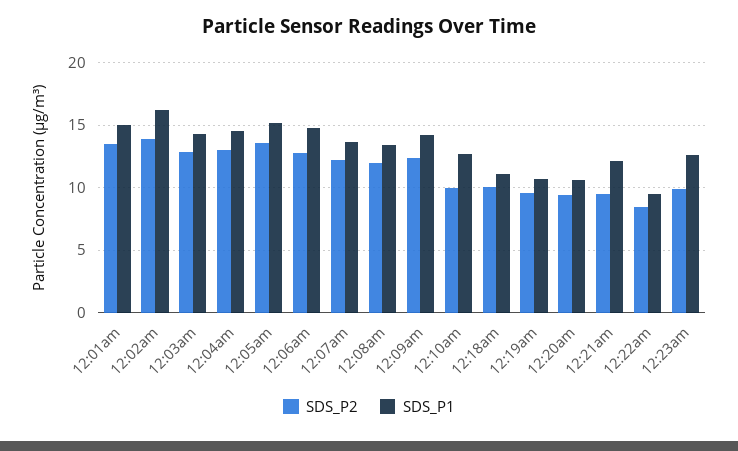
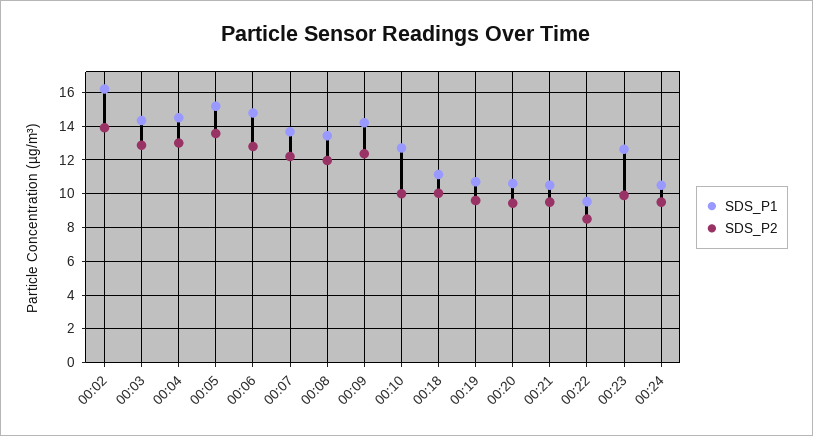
SDS_P2, 12:01am: 13.5 -> none
SDS_P1, 12:01am: 15 -> none
SDS_P1, 12:21am: 12 -> 10.5
SDS_P1, 00:24: none -> 10.5
SDS_P2, 00:24: none -> 9.5

